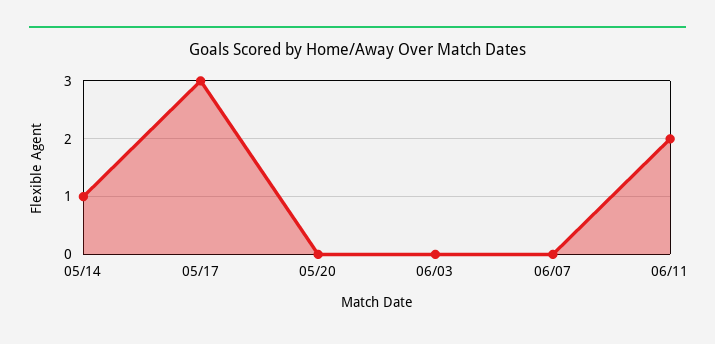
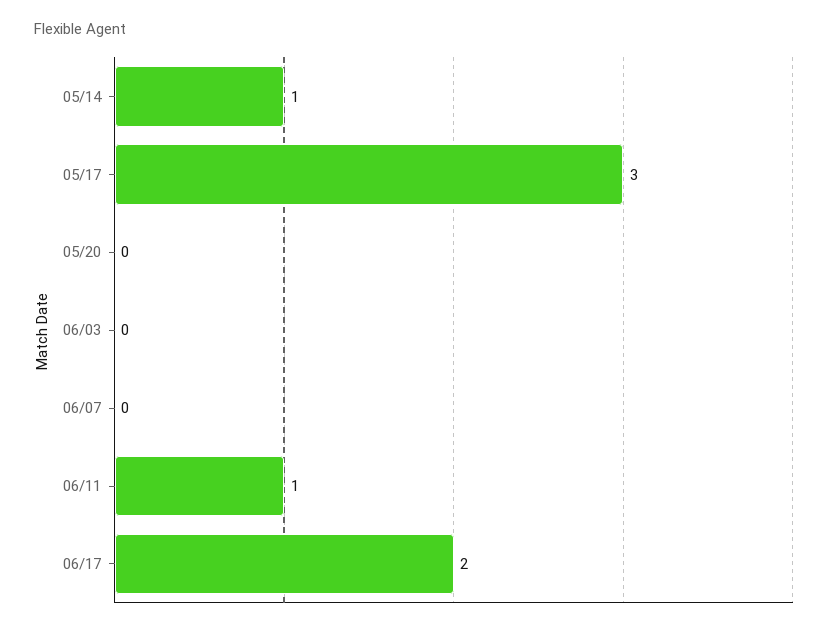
06/11: 2 -> 1
06/17: none -> 2

